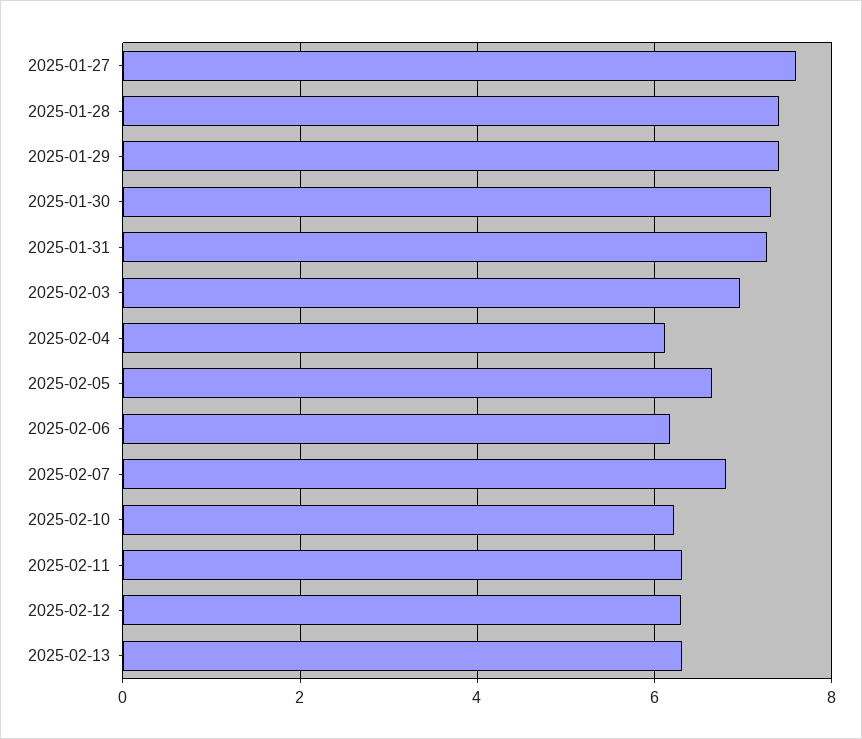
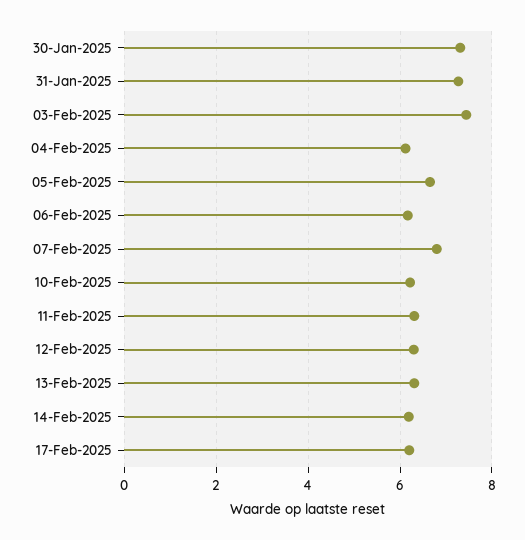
2025-01-27: 7.6 -> none
2025-01-28: 7.4 -> none
2025-01-29: 7.4 -> none
2025-02-03: 7 -> 7.4
14-Feb-2025: none -> 6.2
17-Feb-2025: none -> 6.2

